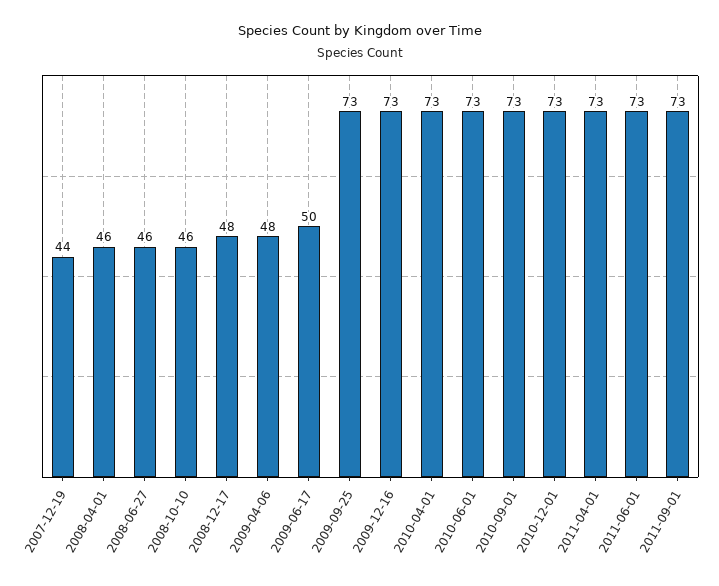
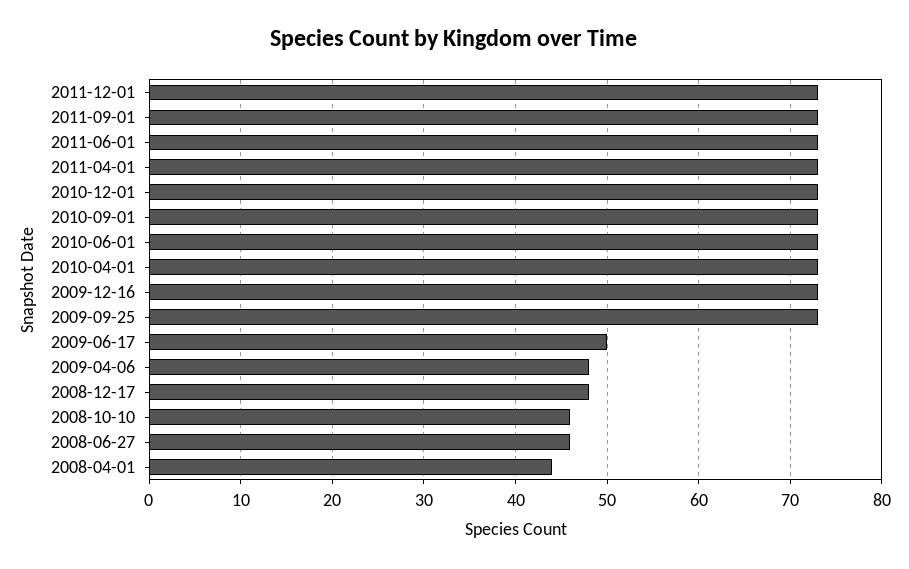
2007-12-19: 44 -> none
2008-04-01: 46 -> 44
2011-12-01: none -> 73

